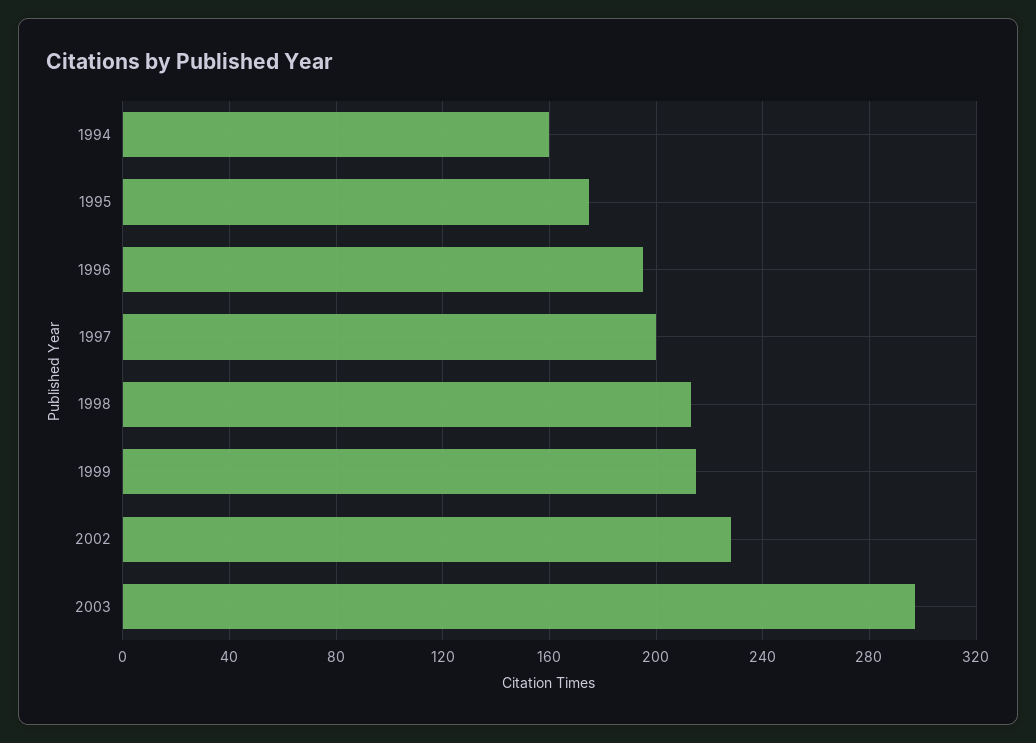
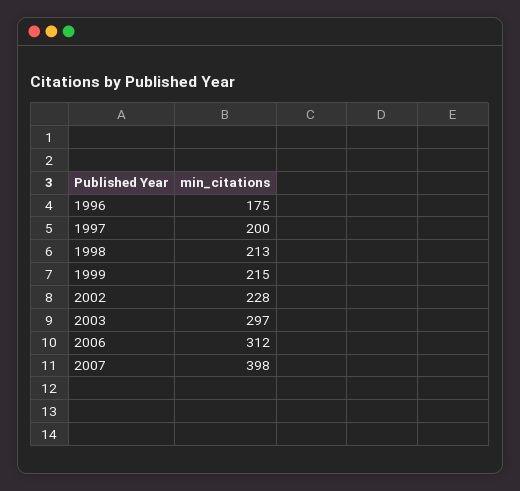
1994: 160 -> none
1995: 175 -> none
1996: 195 -> 175
2006: none -> 312
2007: none -> 398

